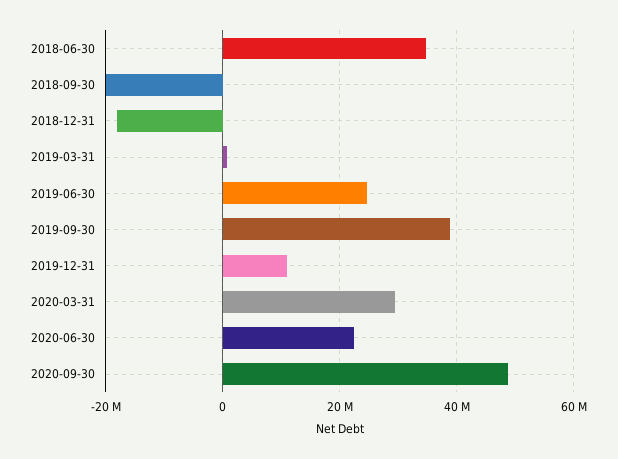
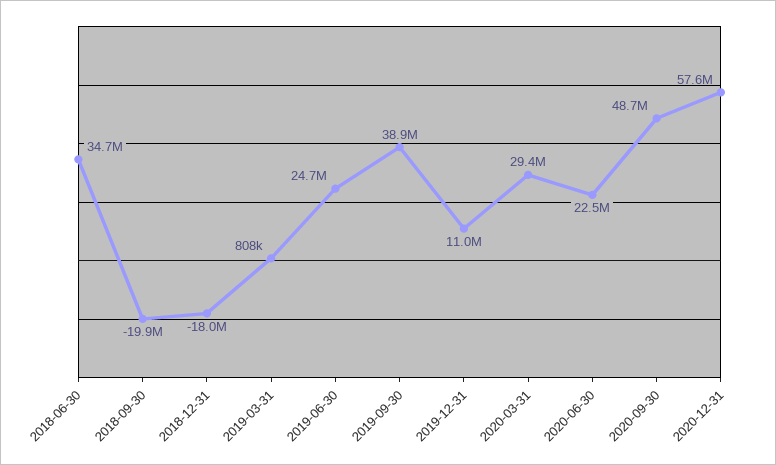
2020-12-31: none -> 57600000

